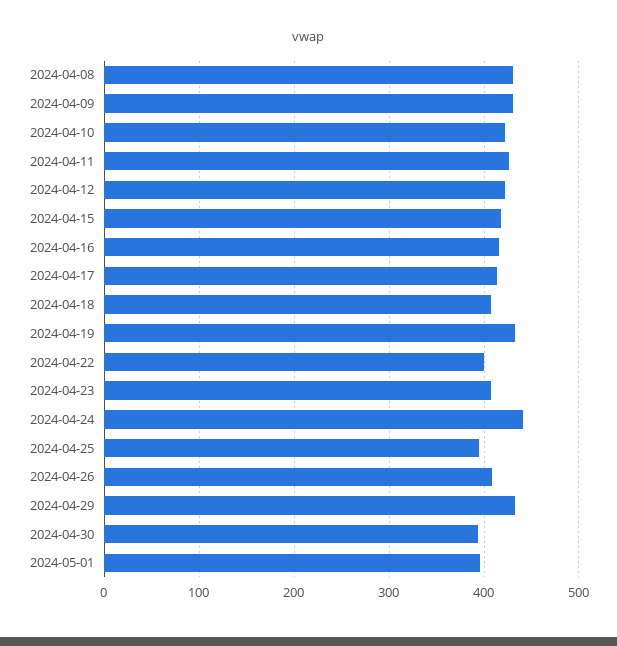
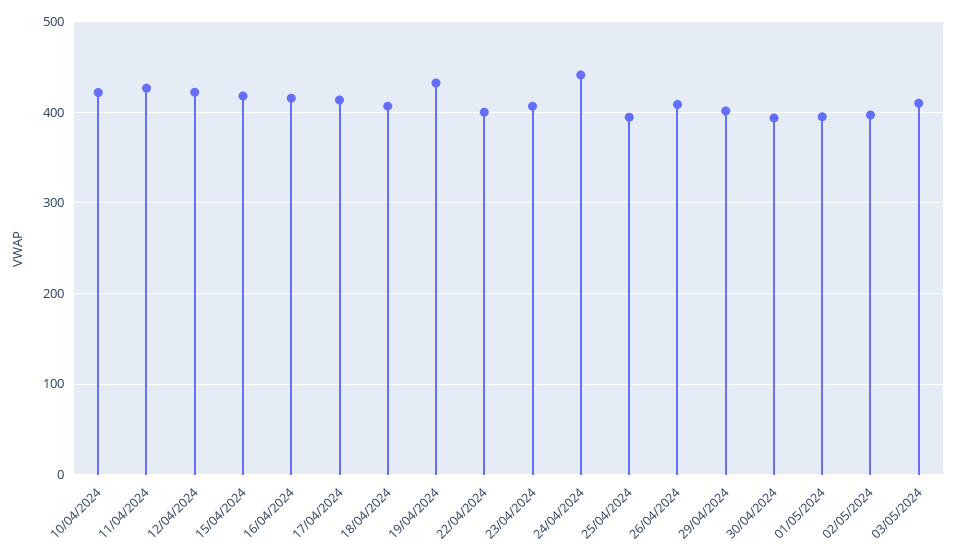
2024-04-08: 430 -> none
2024-04-09: 430 -> none
2024-04-29: 430 -> 400
02/05/2024: none -> 400
03/05/2024: none -> 410

